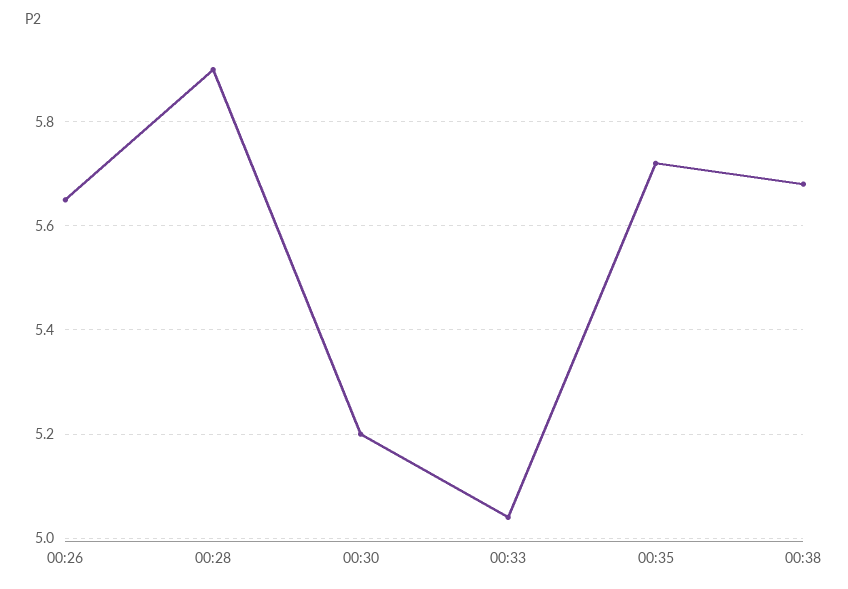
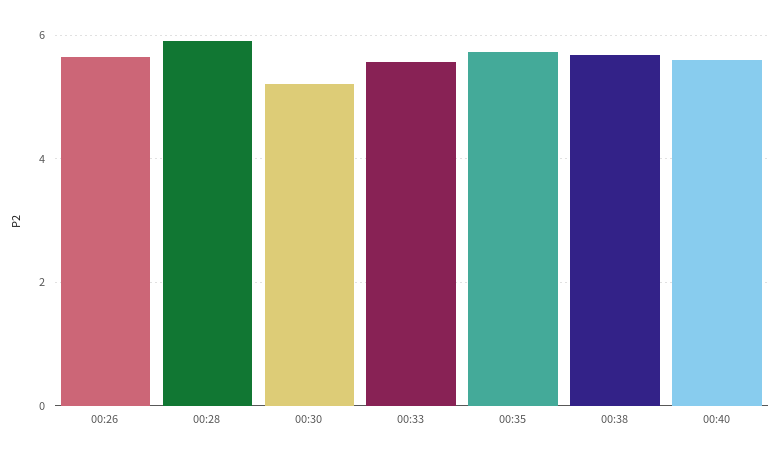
00:33: 5.05 -> 5.6
00:40: none -> 5.6

